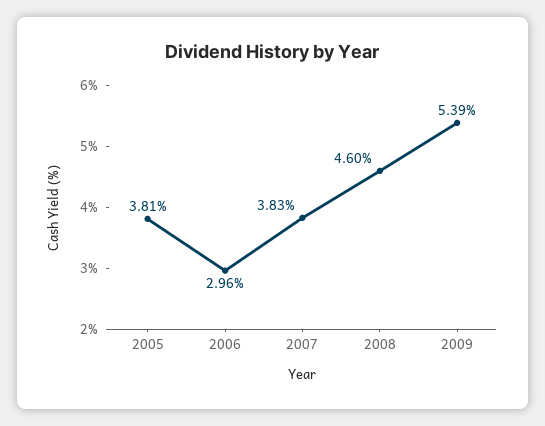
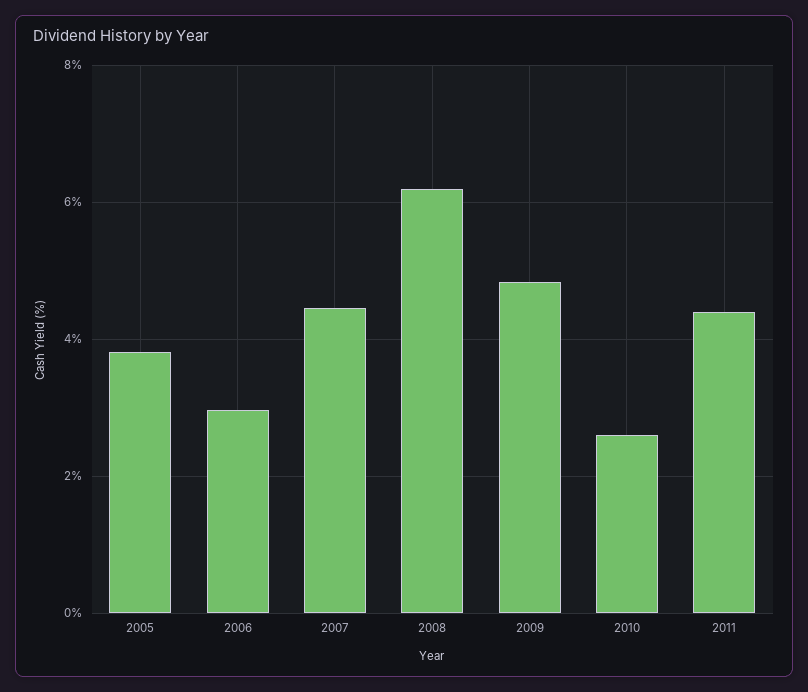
2007: 3.83 -> 4.4
2008: 4.6 -> 6.2
2009: 5.39 -> 4.8
2010: none -> 2.6
2011: none -> 4.4

